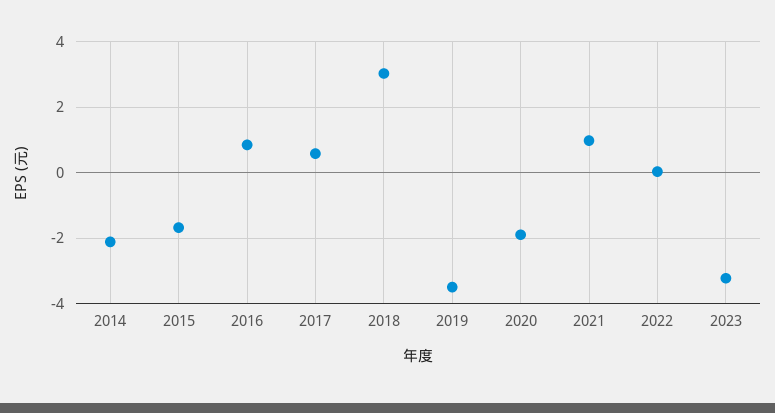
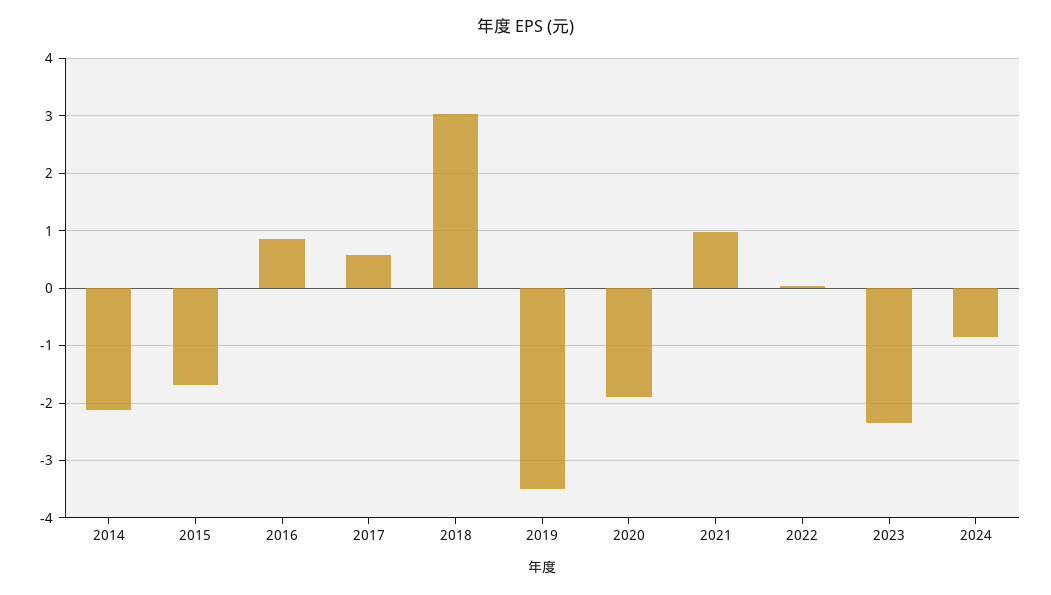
2023: -3.2 -> -2.4
2024: none -> -0.8

